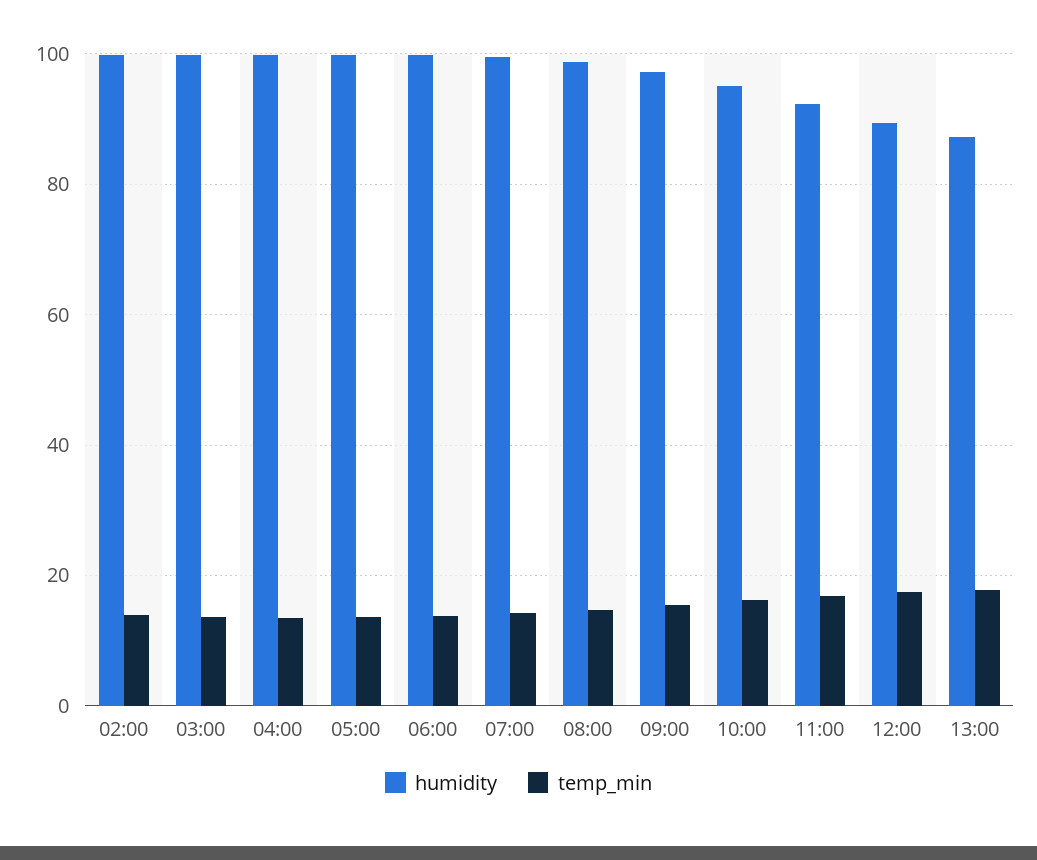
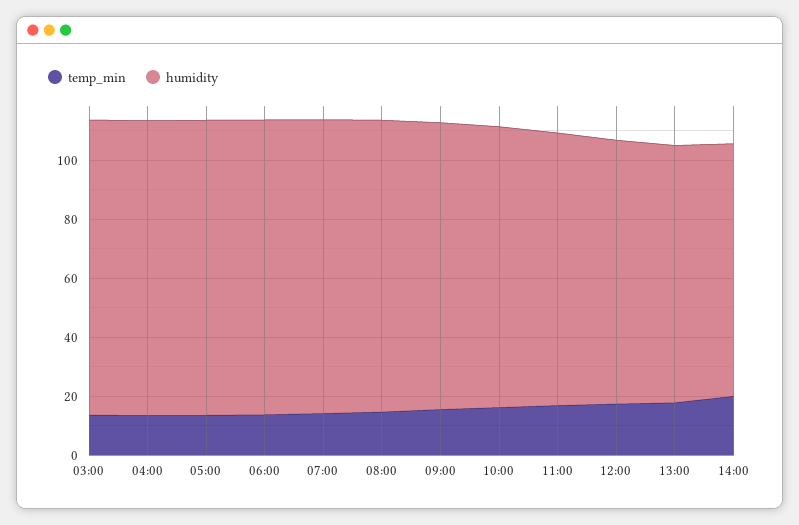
humidity, 02:00: 100 -> none
temp_min, 02:00: 14 -> none
temp_min, 14:00: none -> 20
humidity, 14:00: none -> 85

